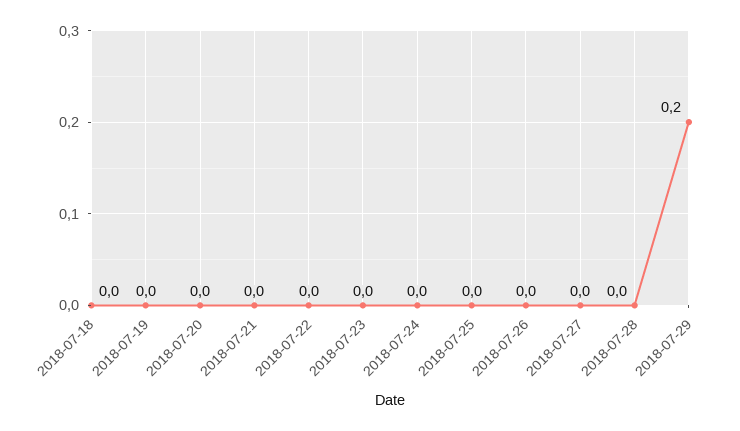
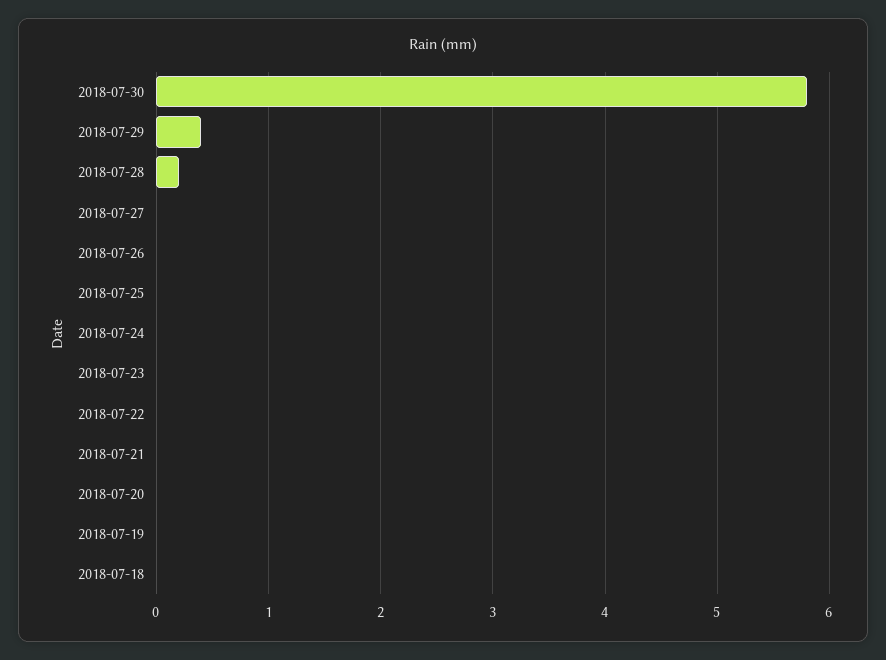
2018-07-28: 0 -> 0.2
2018-07-29: 0.2 -> 0.4
2018-07-30: none -> 5.8

